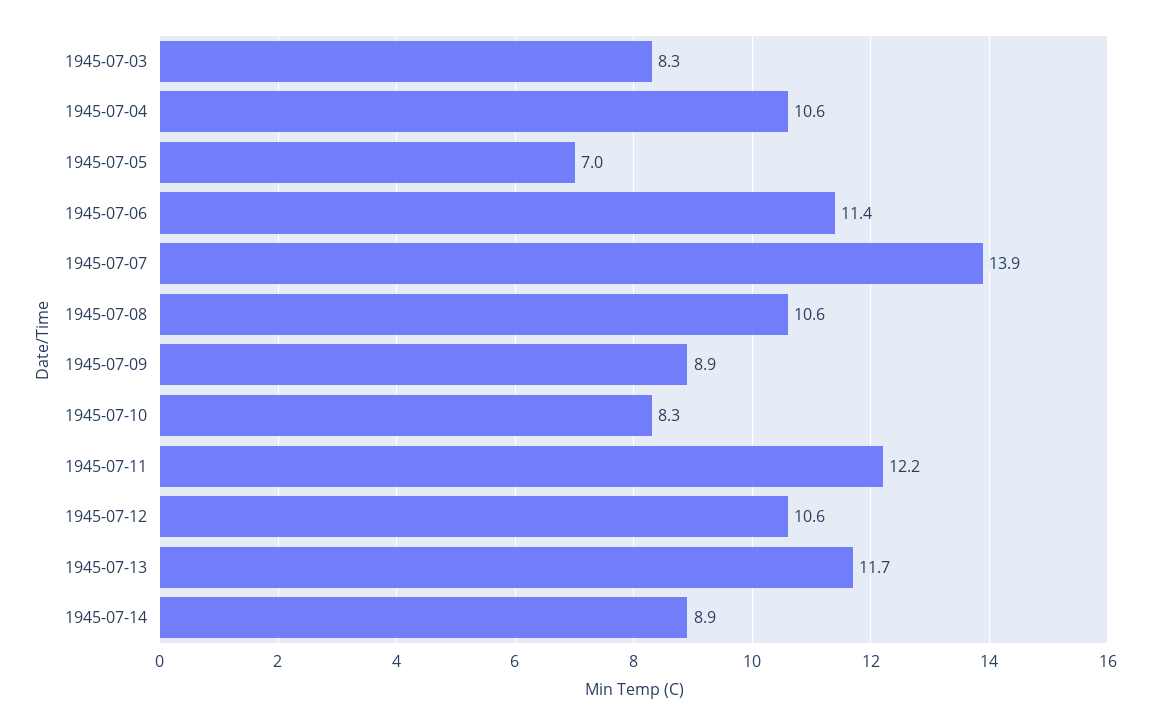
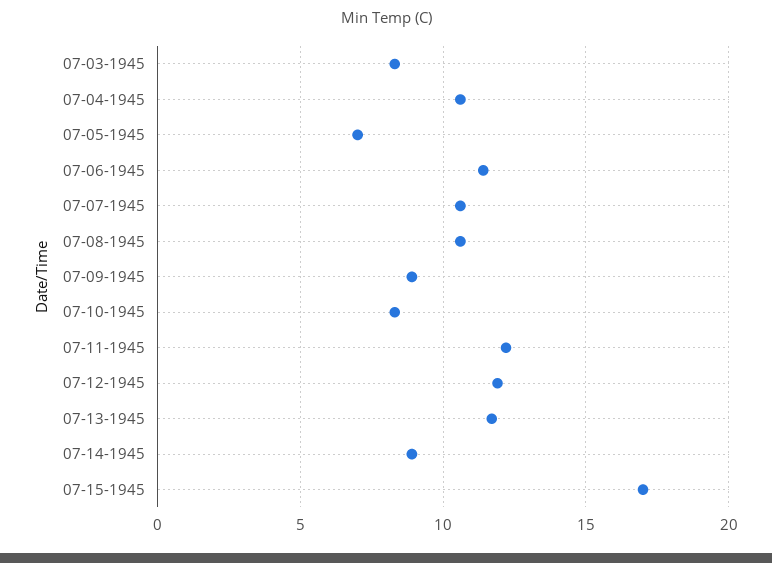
1945-07-07: 13.9 -> 10.5
1945-07-12: 10.6 -> 12
07-15-1945: none -> 17

